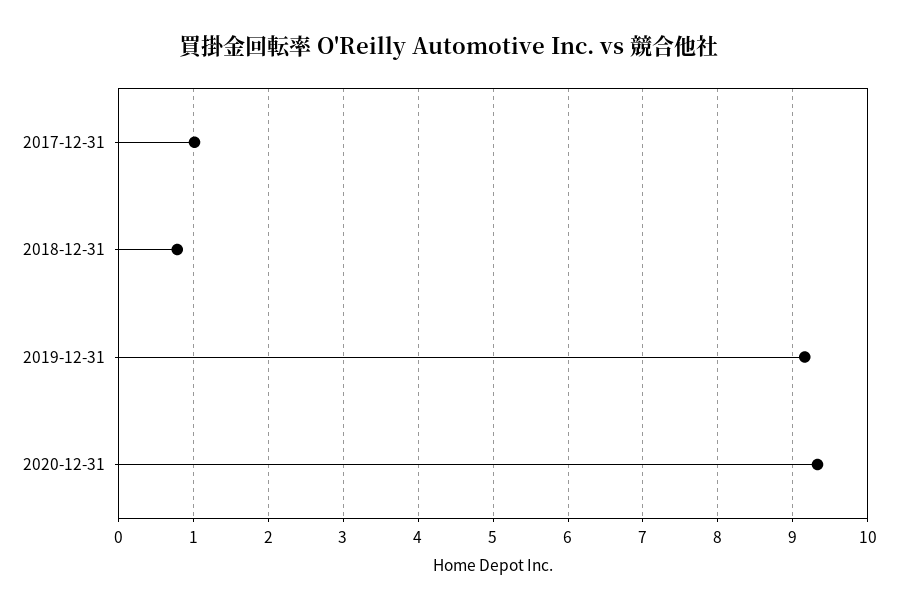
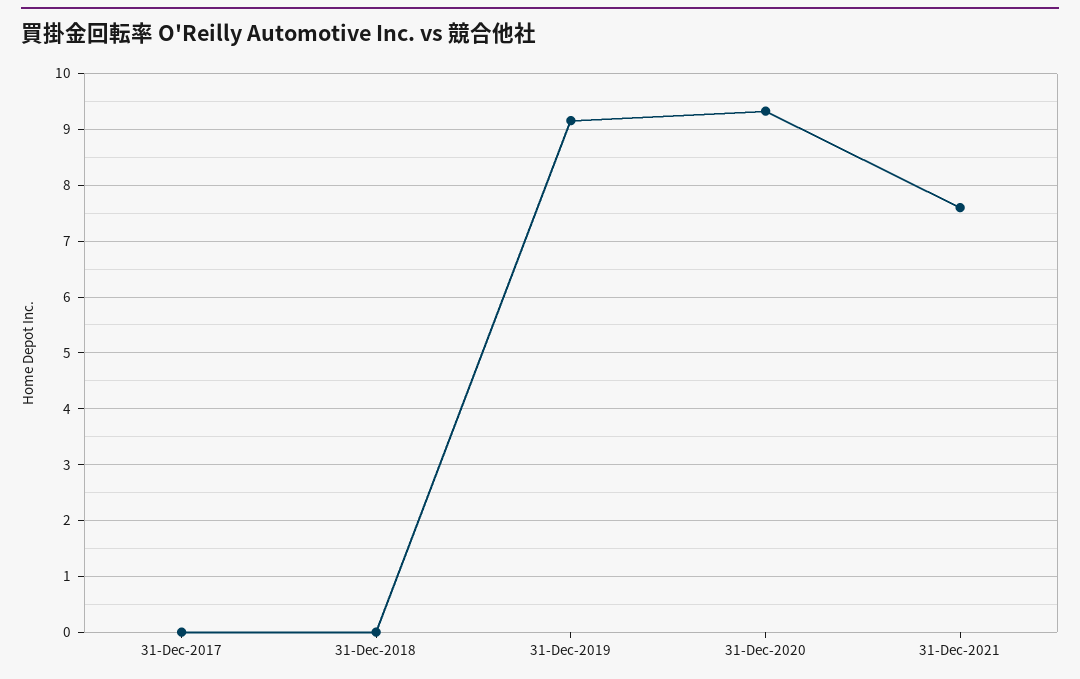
2017-12-31: 1 -> 0
2018-12-31: 0.8 -> 0
31-Dec-2021: none -> 7.6

